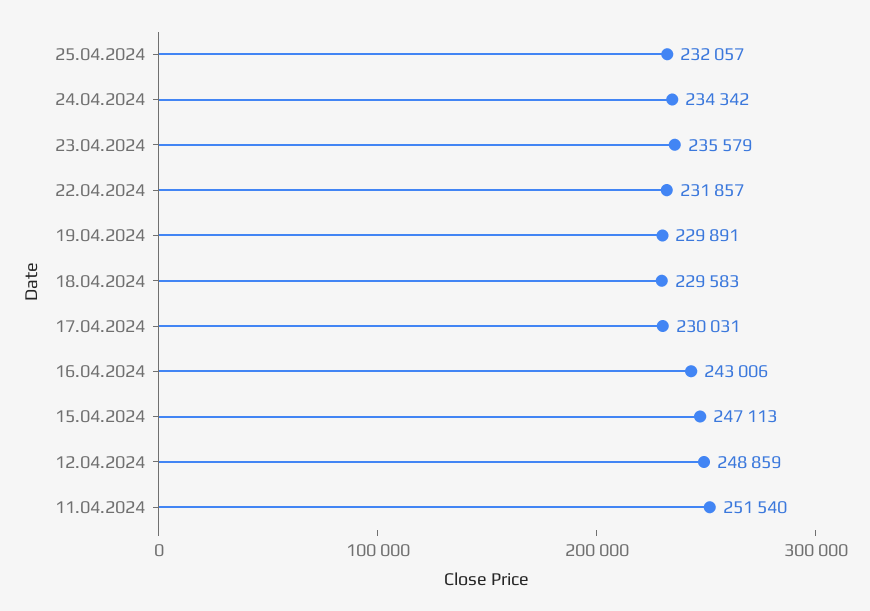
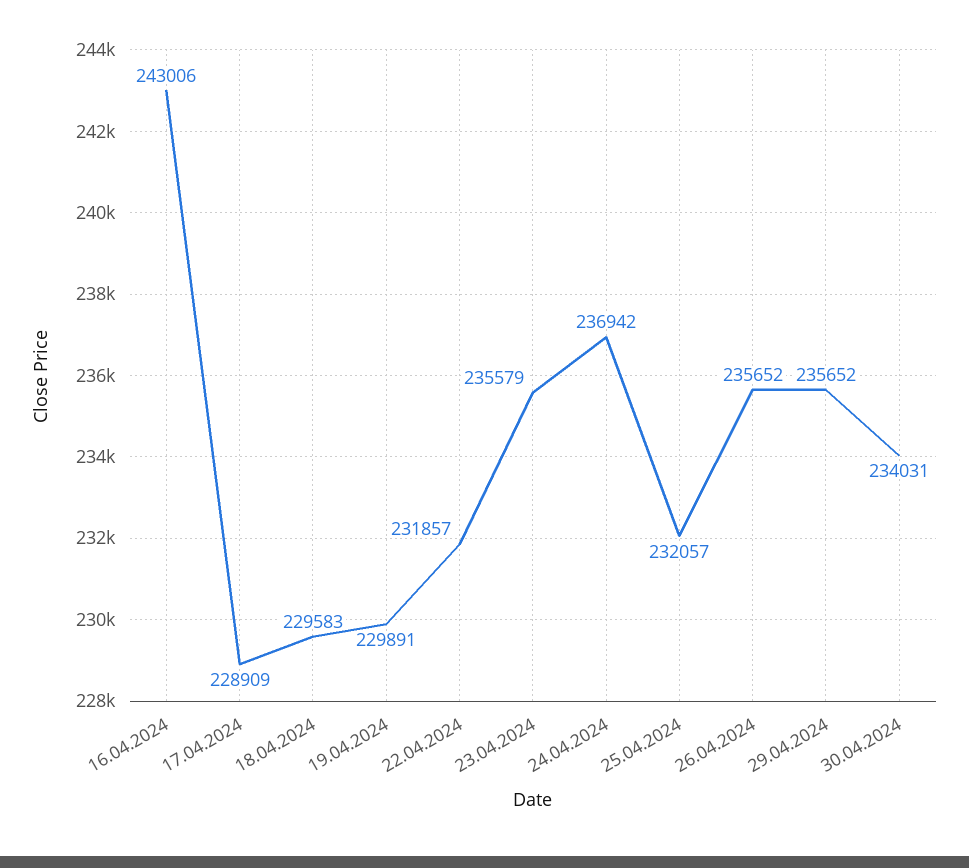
24.04.2024: 234342 -> 236942
17.04.2024: 230031 -> 228909
15.04.2024: 247113 -> none
12.04.2024: 248859 -> none
11.04.2024: 251540 -> none
26.04.2024: none -> 235652
29.04.2024: none -> 235652
30.04.2024: none -> 234031

